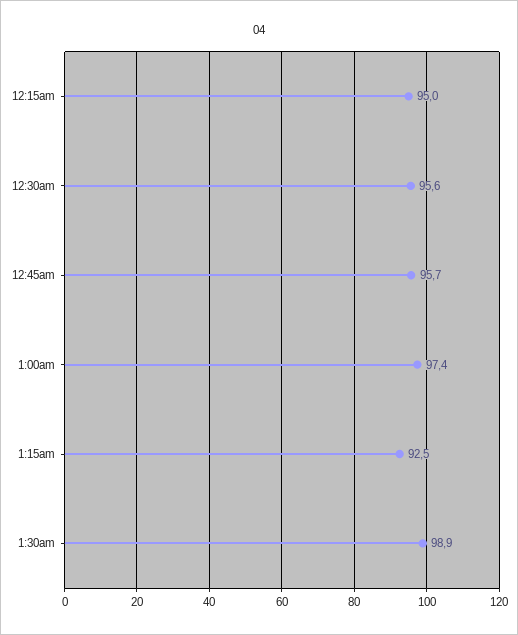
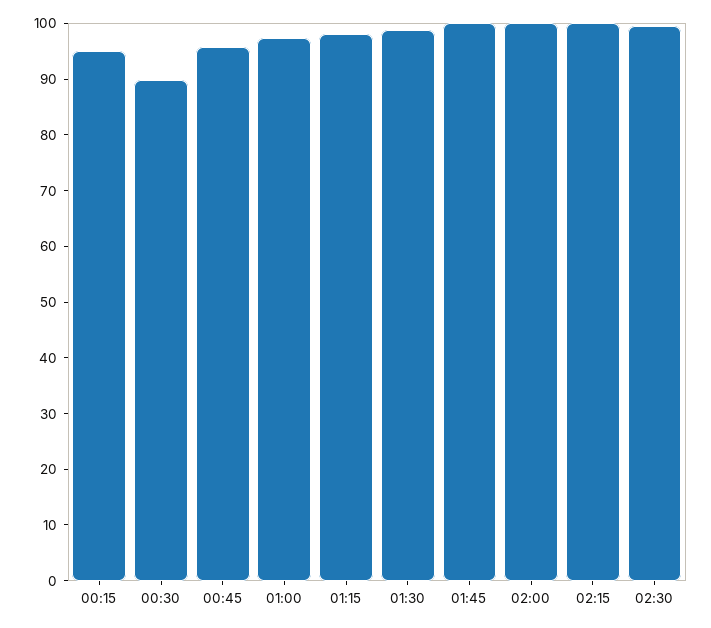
12:30am: 95.6 -> 90
1:15am: 92.5 -> 98
01:45: none -> 100
02:00: none -> 100
02:15: none -> 100
02:30: none -> 100

